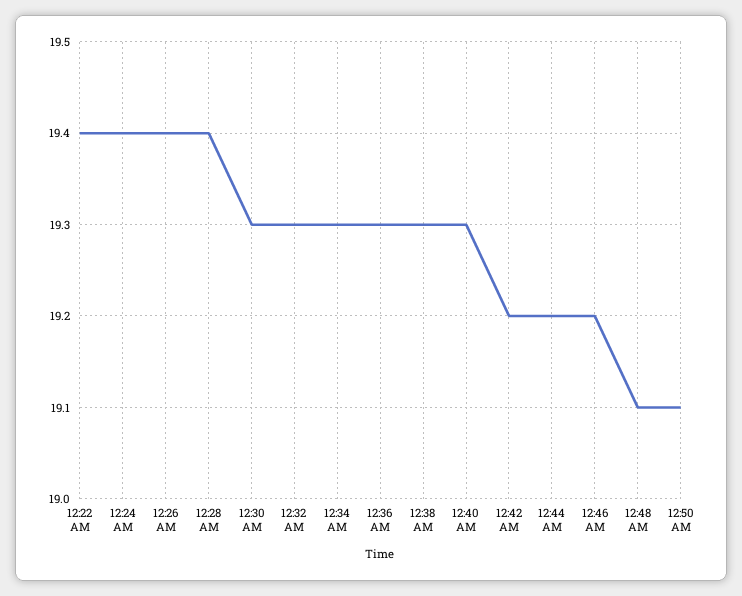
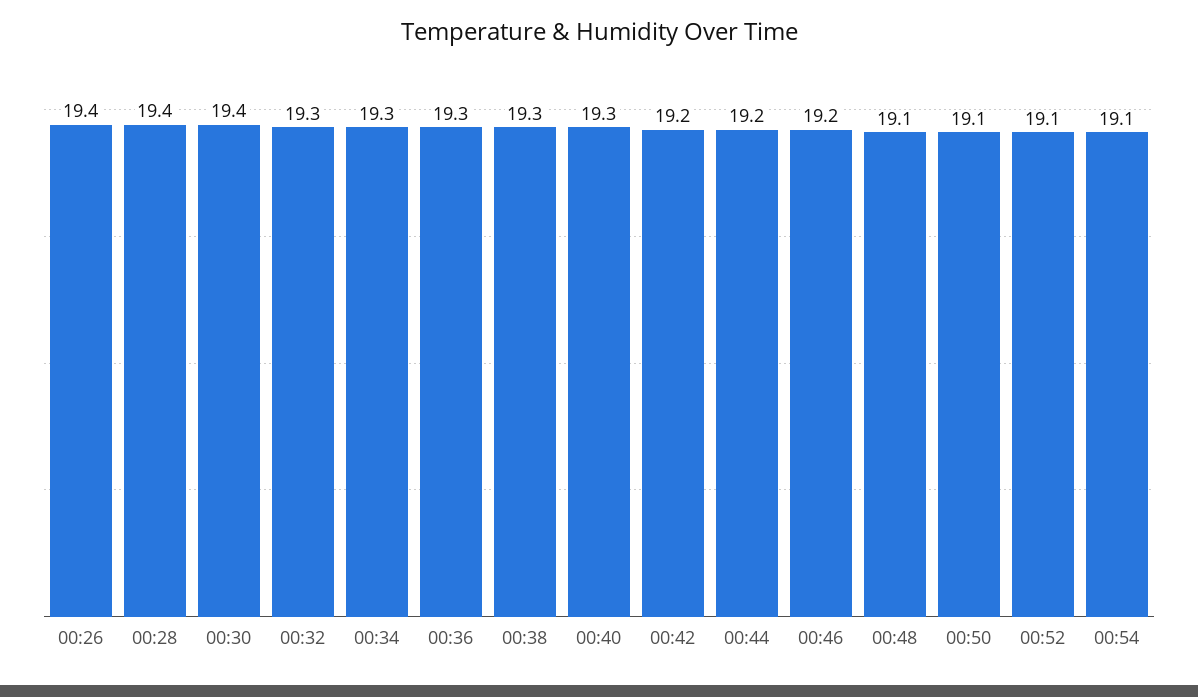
12:22 AM: 19.4 -> none
12:24 AM: 19.4 -> none
12:30 AM: 19.3 -> 19.4
00:52: none -> 19.1
00:54: none -> 19.1

